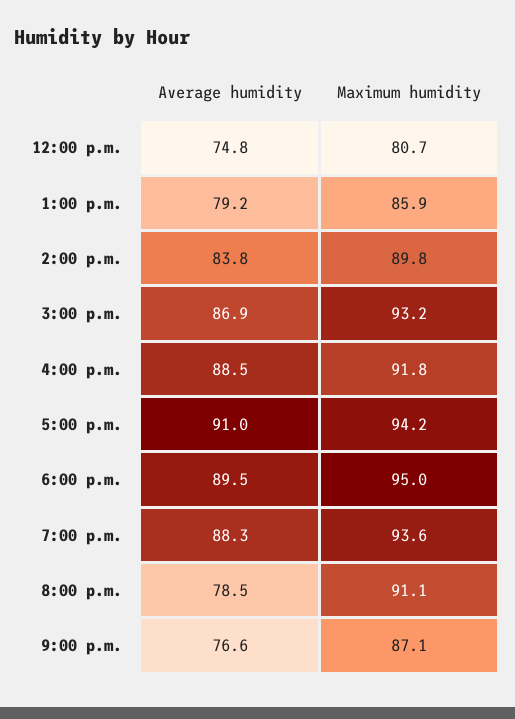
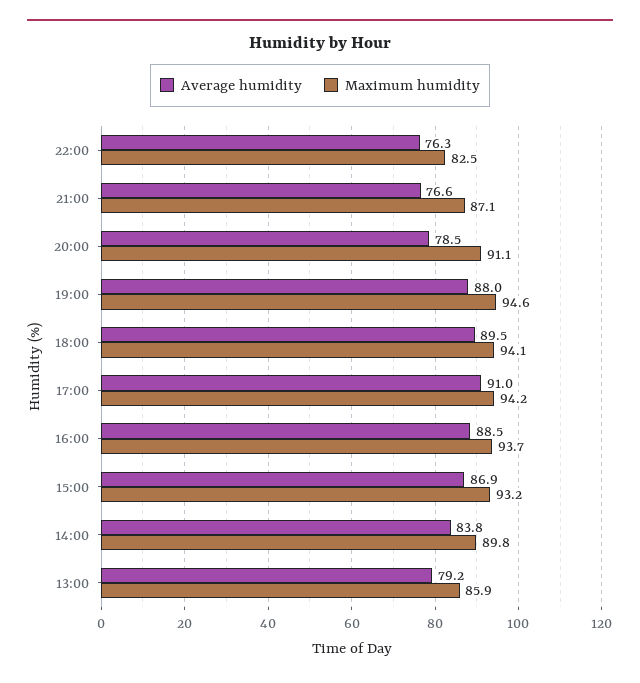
Average humidity, 12:00 p.m.: 74.8 -> none
Maximum humidity, 12:00 p.m.: 80.7 -> none
Maximum humidity, 4:00 p.m.: 91.8 -> 93.7
Maximum humidity, 6:00 p.m.: 95 -> 94.1
Average humidity, 7:00 p.m.: 88.3 -> 88
Maximum humidity, 7:00 p.m.: 93.6 -> 94.6
Average humidity, 22:00: none -> 76.3
Maximum humidity, 22:00: none -> 82.5

